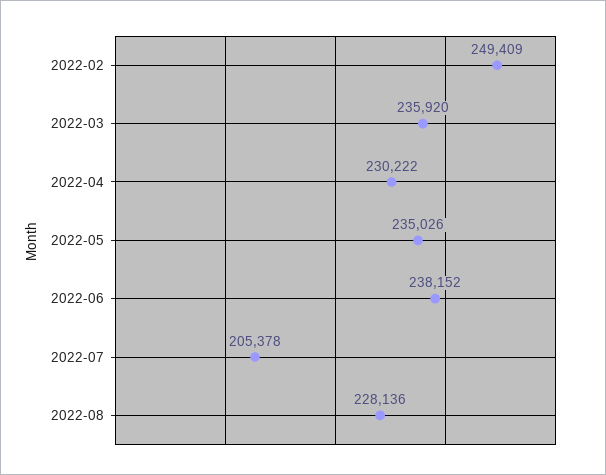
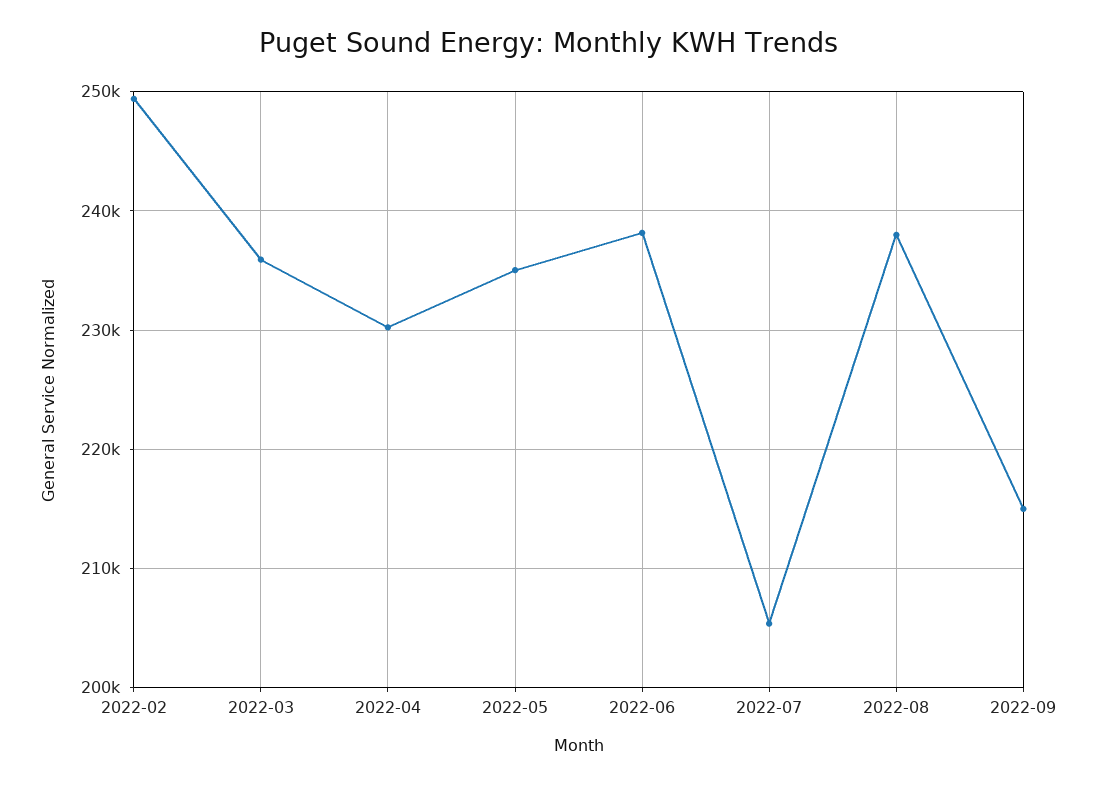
2022-08: 228136 -> 238000
2022-09: none -> 215000

